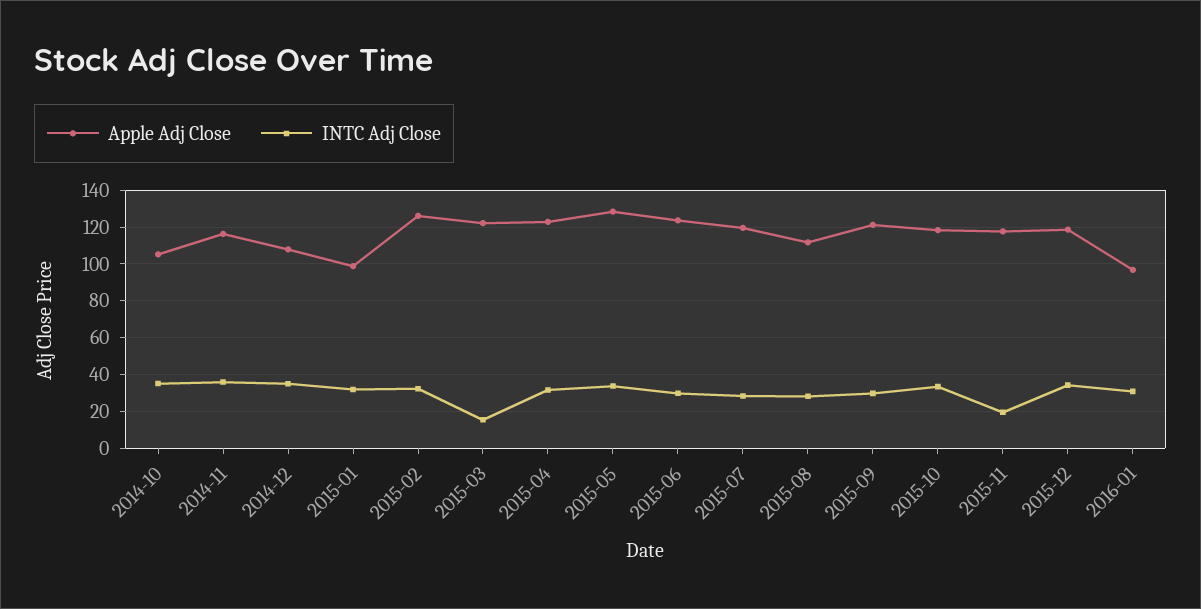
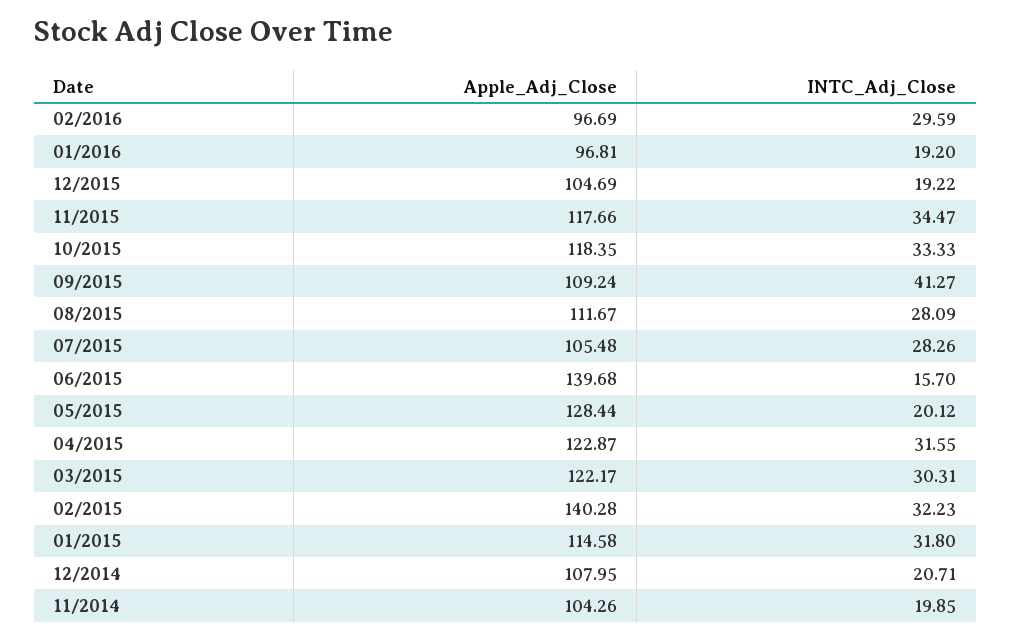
Apple Adj Close, 2014-10: 105 -> none
INTC Adj Close, 2014-10: 35 -> none
Apple Adj Close, 2014-11: 115 -> 104.26
INTC Adj Close, 2014-11: 35 -> 19.85
INTC Adj Close, 2014-12: 35 -> 20.71
Apple Adj Close, 2015-01: 100 -> 114.58
Apple Adj Close, 2015-02: 125 -> 140.28
INTC Adj Close, 2015-03: 15 -> 30.31
INTC Adj Close, 2015-05: 35 -> 20.12
Apple Adj Close, 2015-06: 125 -> 139.68
INTC Adj Close, 2015-06: 30 -> 15.7
Apple Adj Close, 2015-07: 120 -> 105.48
Apple Adj Close, 2015-09: 120 -> 109.24
INTC Adj Close, 2015-09: 30 -> 41.27
INTC Adj Close, 2015-11: 20 -> 34.47
Apple Adj Close, 2015-12: 120 -> 104.69
INTC Adj Close, 2015-12: 35 -> 19.22
INTC Adj Close, 2016-01: 30 -> 19.2
Apple Adj Close, 02/2016: none -> 96.69
INTC Adj Close, 02/2016: none -> 29.59

